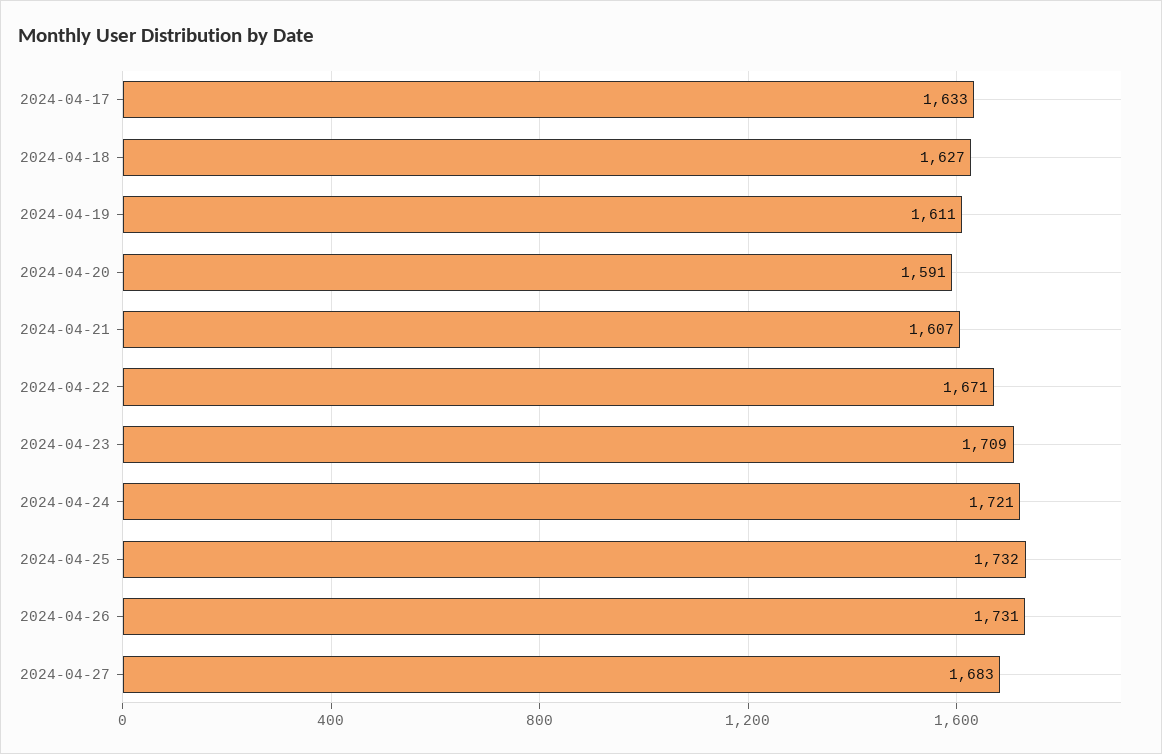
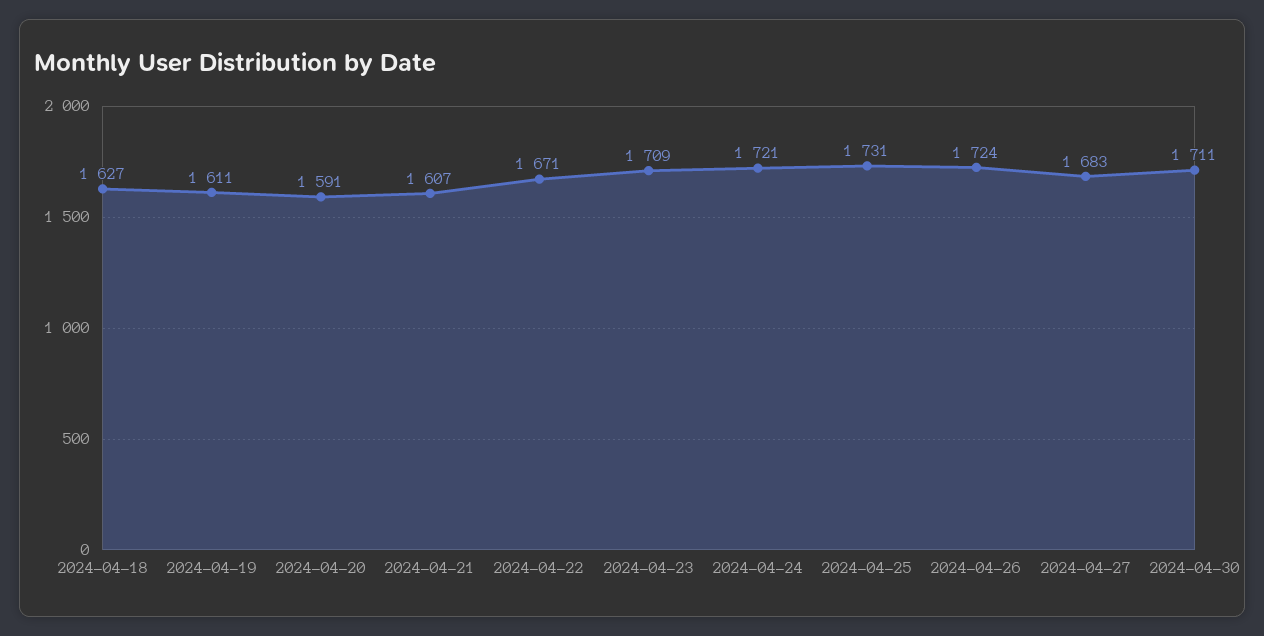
2024-04-17: 1633 -> none
2024-04-25: 1732 -> 1731
2024-04-26: 1731 -> 1724
2024-04-30: none -> 1711

